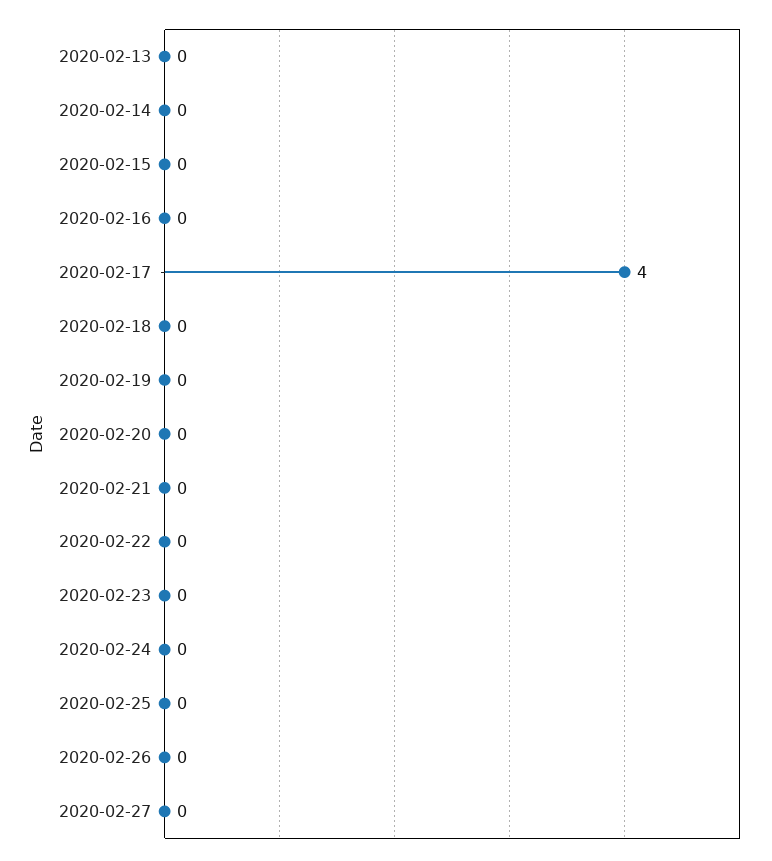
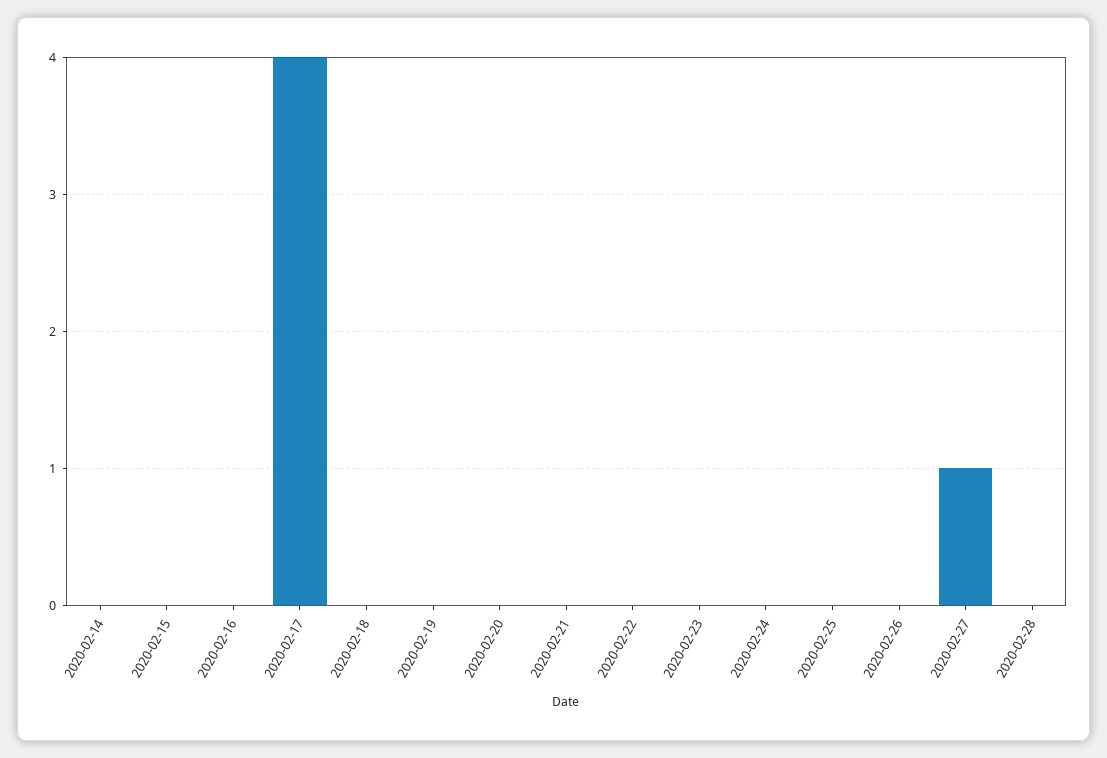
2020-02-13: 0 -> none
2020-02-27: 0 -> 1
2020-02-28: none -> 0

